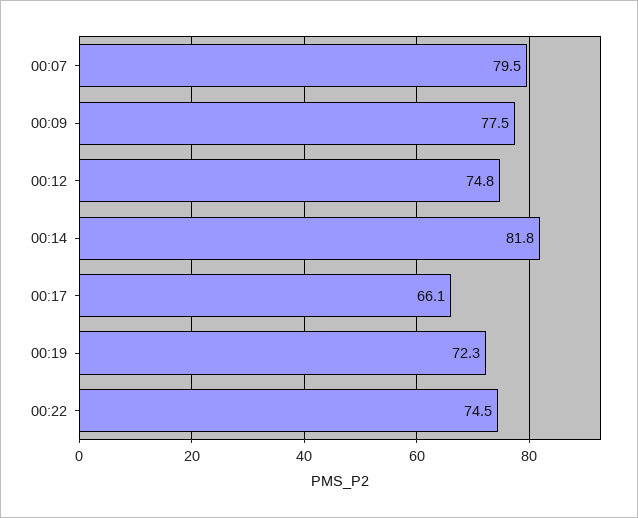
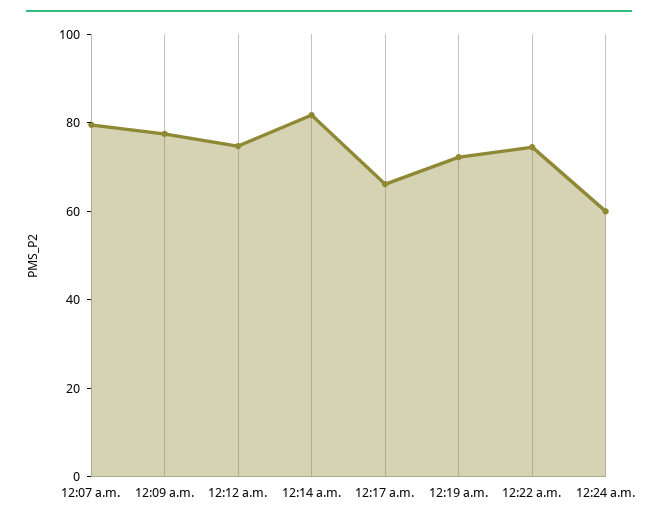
12:24 a.m.: none -> 60

